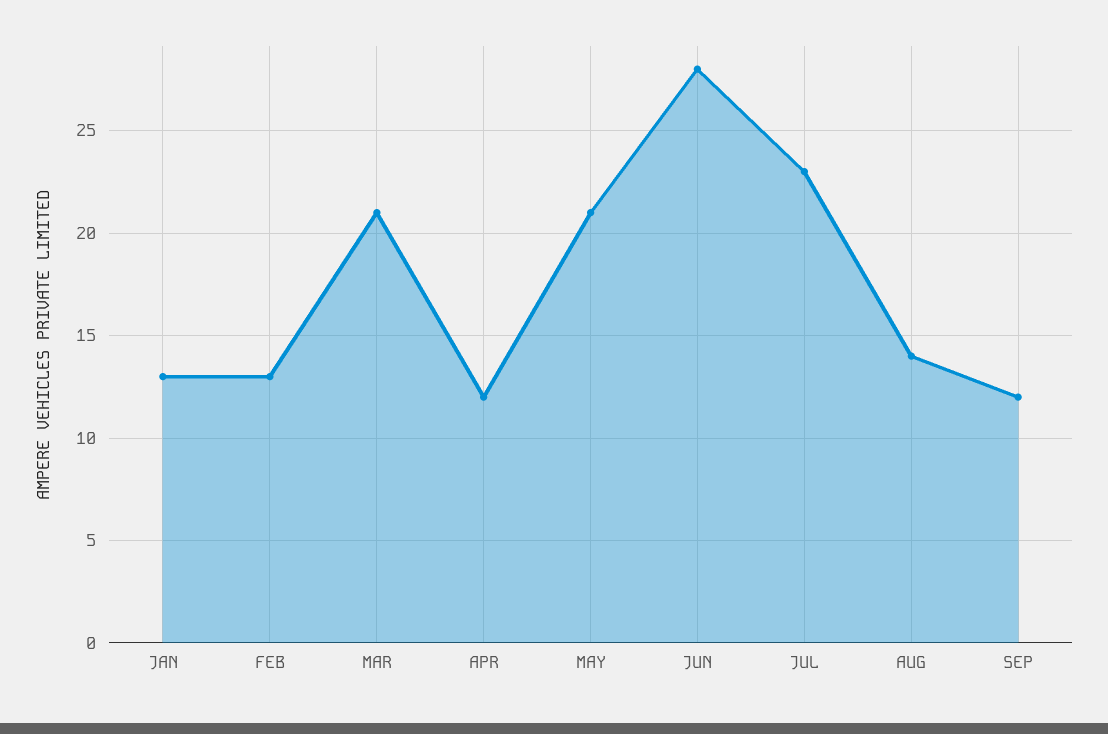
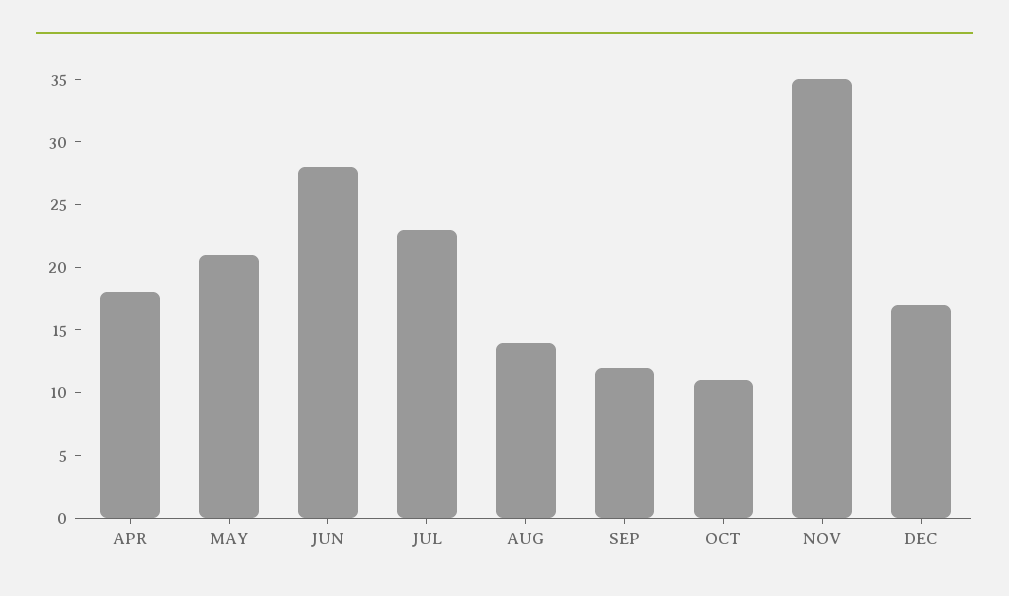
JAN: 13 -> none
FEB: 13 -> none
MAR: 21 -> none
APR: 12 -> 18
OCT: none -> 11
NOV: none -> 35
DEC: none -> 17

